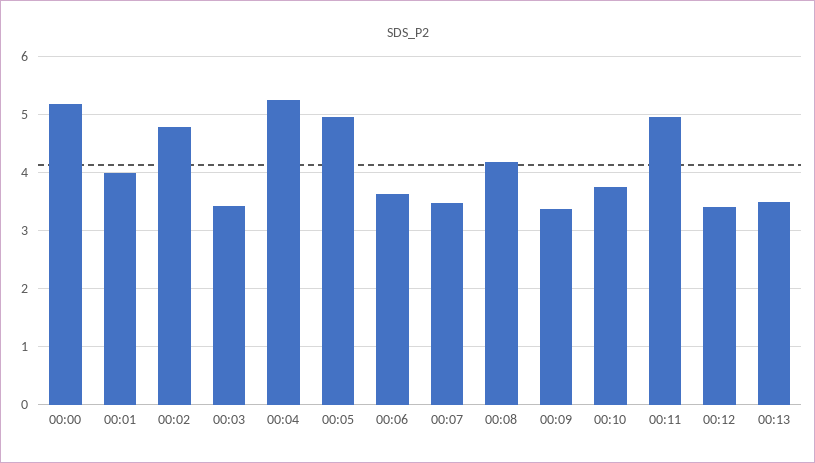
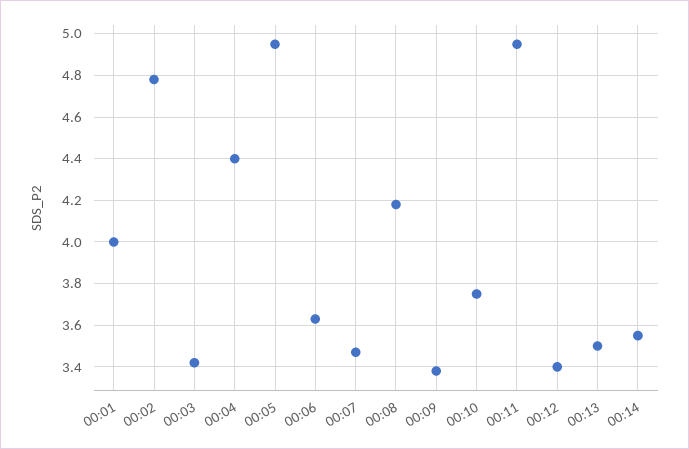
00:00: 5.2 -> none
00:04: 5.2 -> 4.4
00:14: none -> 3.55

